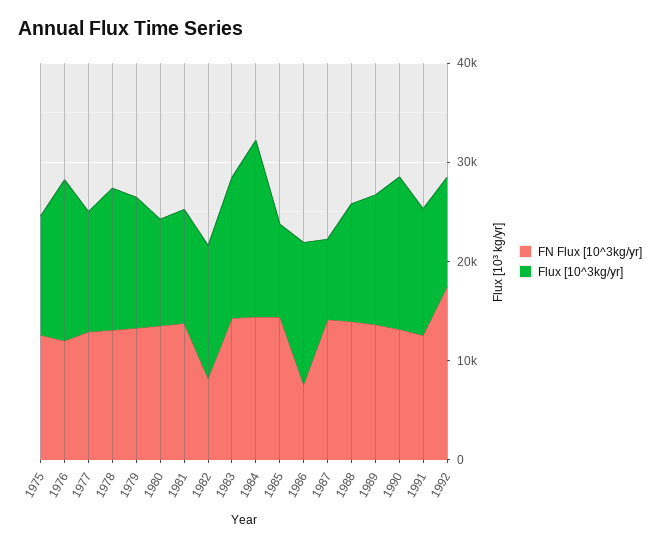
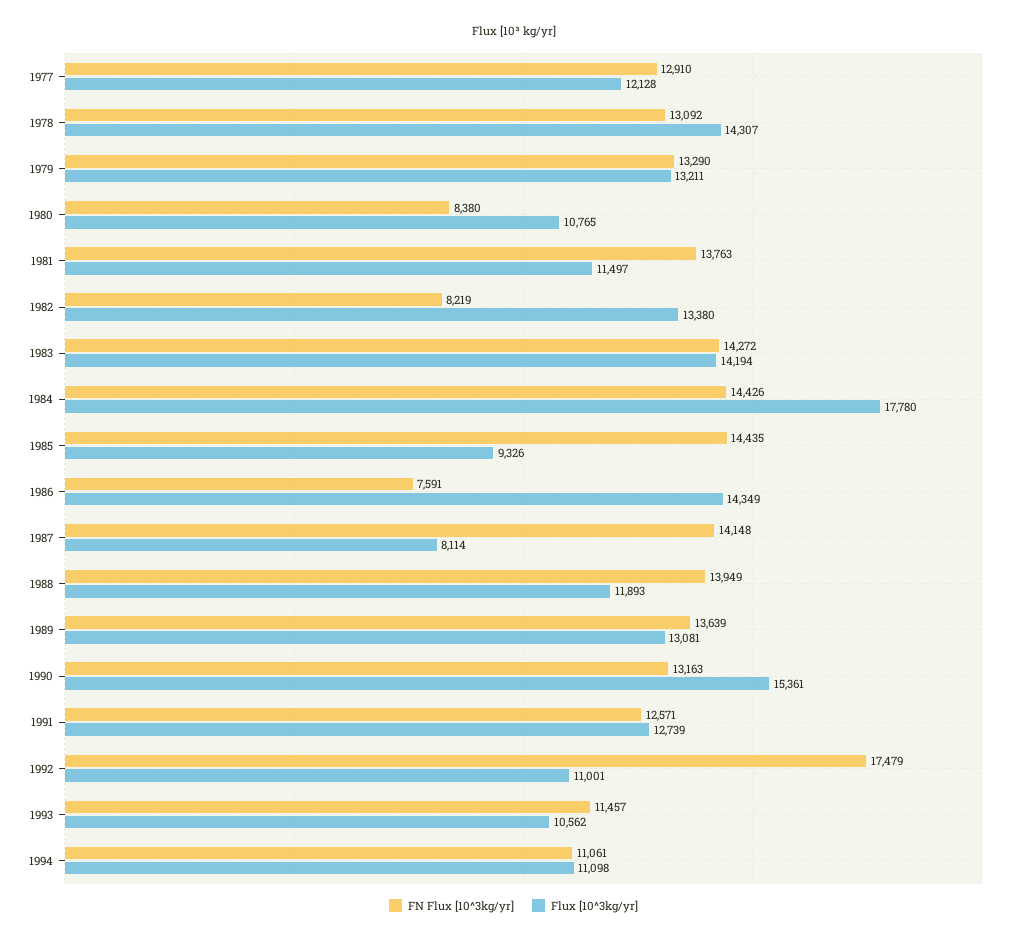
FN Flux [10^3kg/yr], 1975: 12000 -> none
Flux [10^3kg/yr], 1975: 12000 -> none
FN Flux [10^3kg/yr], 1976: 12000 -> none
Flux [10^3kg/yr], 1976: 16000 -> none
FN Flux [10^3kg/yr], 1980: 14000 -> 8380
FN Flux [10^3kg/yr], 1993: none -> 11457
Flux [10^3kg/yr], 1993: none -> 10562
FN Flux [10^3kg/yr], 1994: none -> 11061
Flux [10^3kg/yr], 1994: none -> 11098

